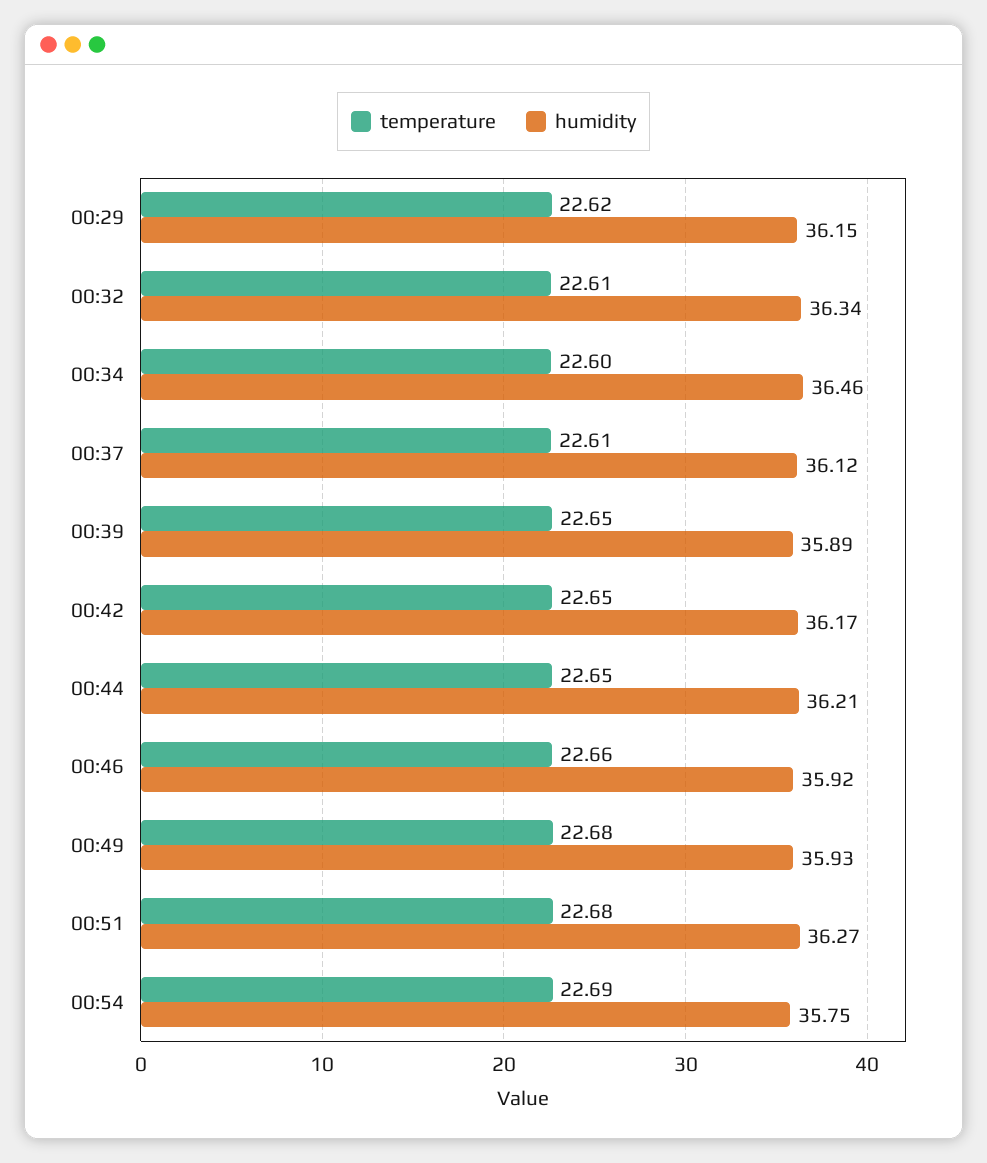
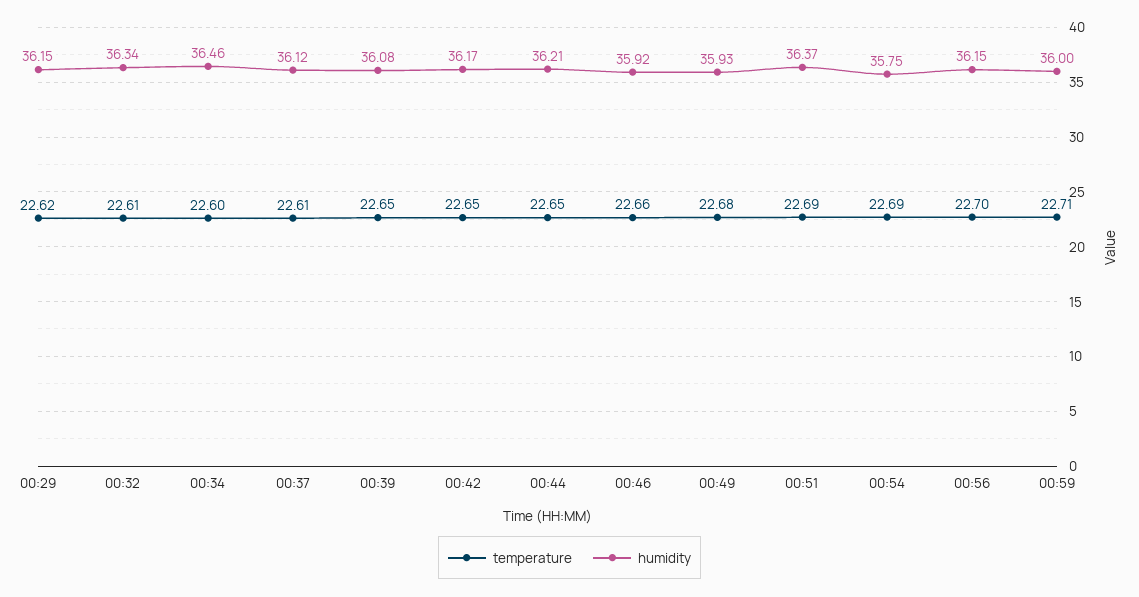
humidity, 00:39: 35.89 -> 36.08
temperature, 00:51: 22.68 -> 22.69
humidity, 00:51: 36.27 -> 36.37
temperature, 00:56: none -> 22.7
humidity, 00:56: none -> 36.15
temperature, 00:59: none -> 22.71
humidity, 00:59: none -> 36

